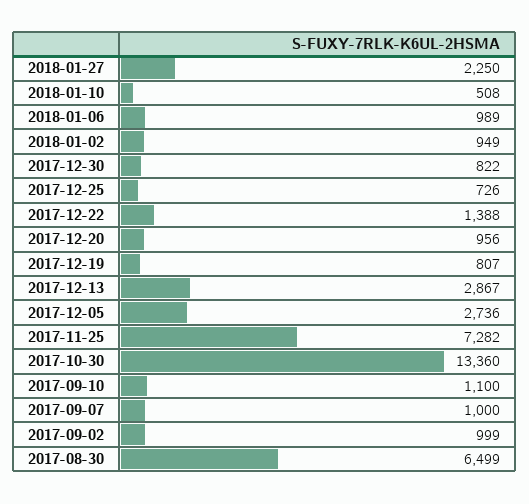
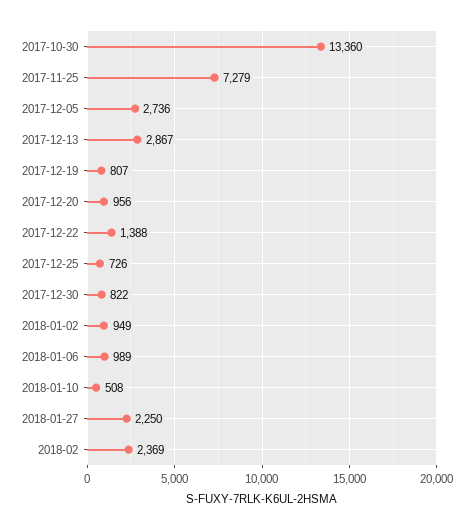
2017-11-25: 7282 -> 7279
2017-09-10: 1100 -> none
2017-09-07: 1000 -> none
2017-09-02: 999 -> none
2017-08-30: 6499 -> none
2018-02: none -> 2369

